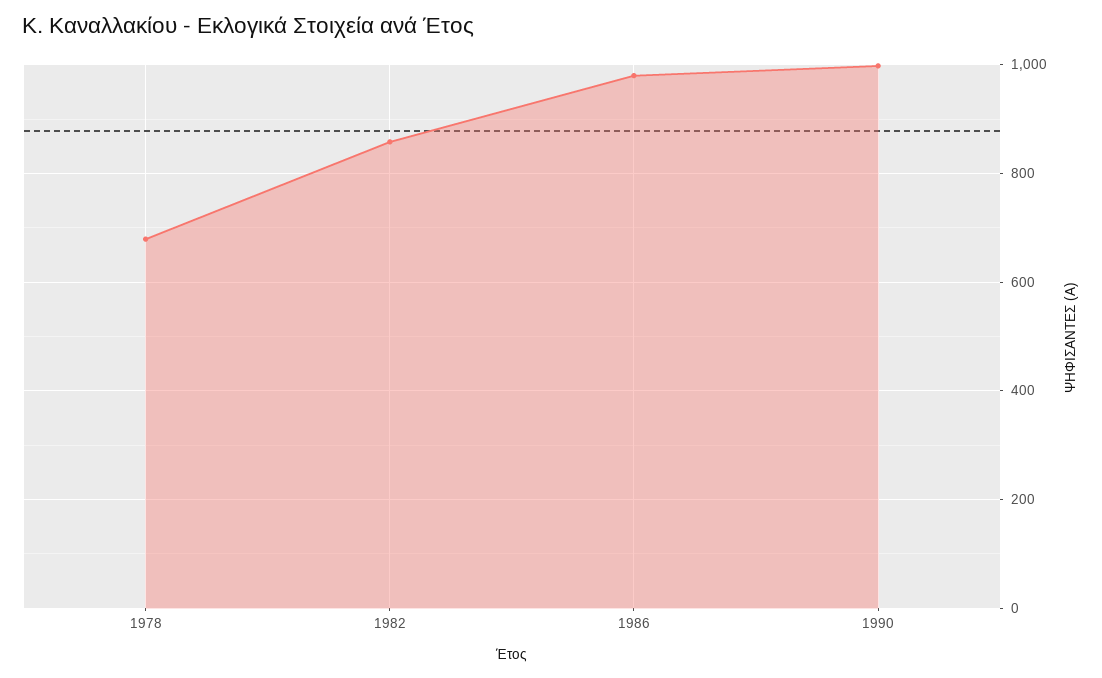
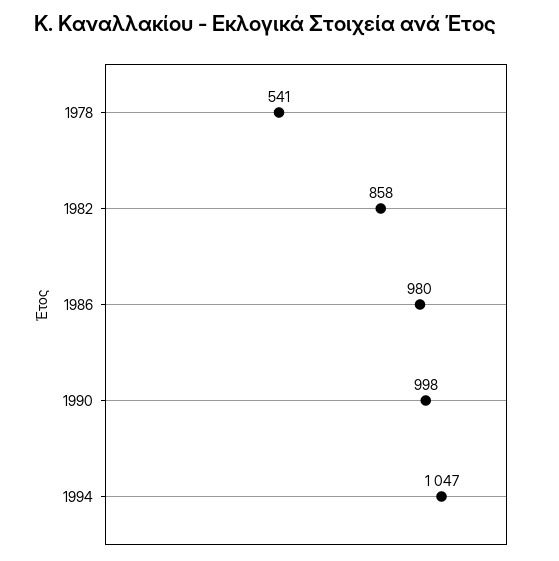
1978: 680 -> 541
1994: none -> 1047

